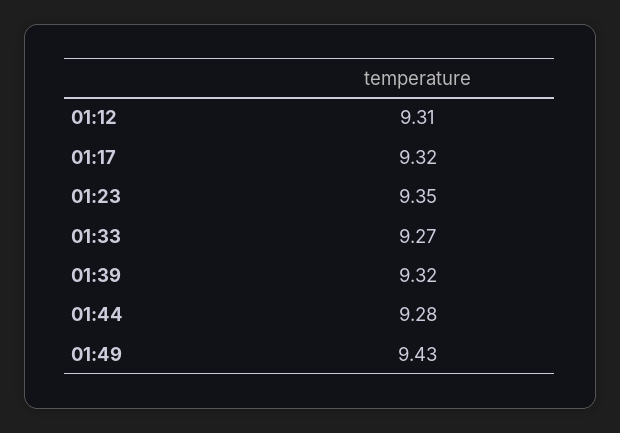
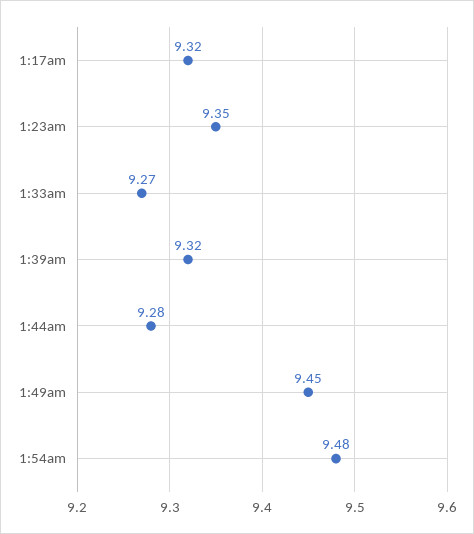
01:12: 9.31 -> none
01:49: 9.43 -> 9.45
1:54am: none -> 9.48

